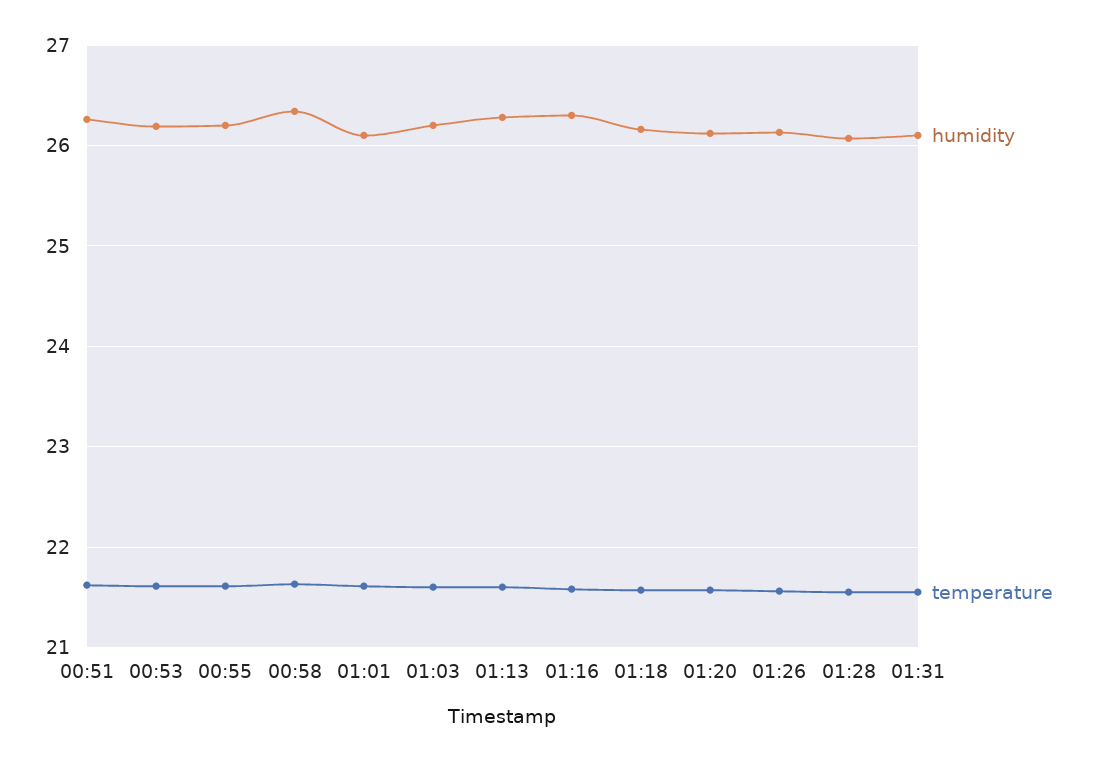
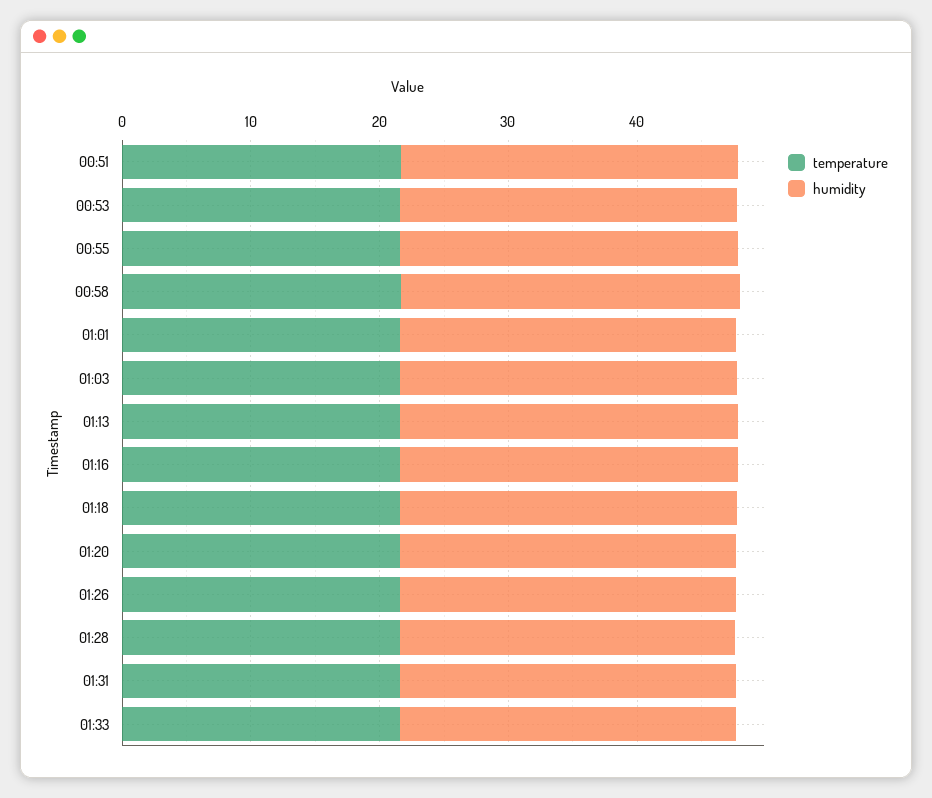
temperature, 01:33: none -> 22
humidity, 01:33: none -> 26

